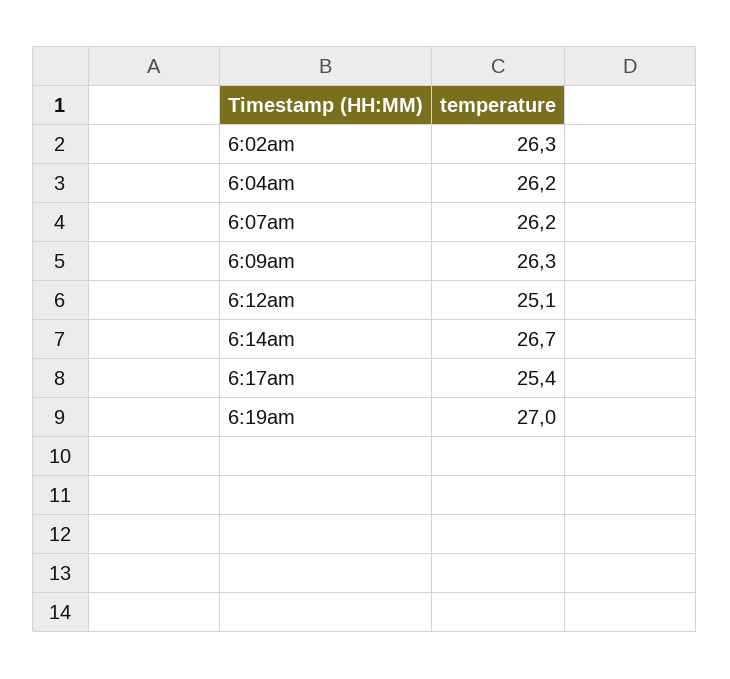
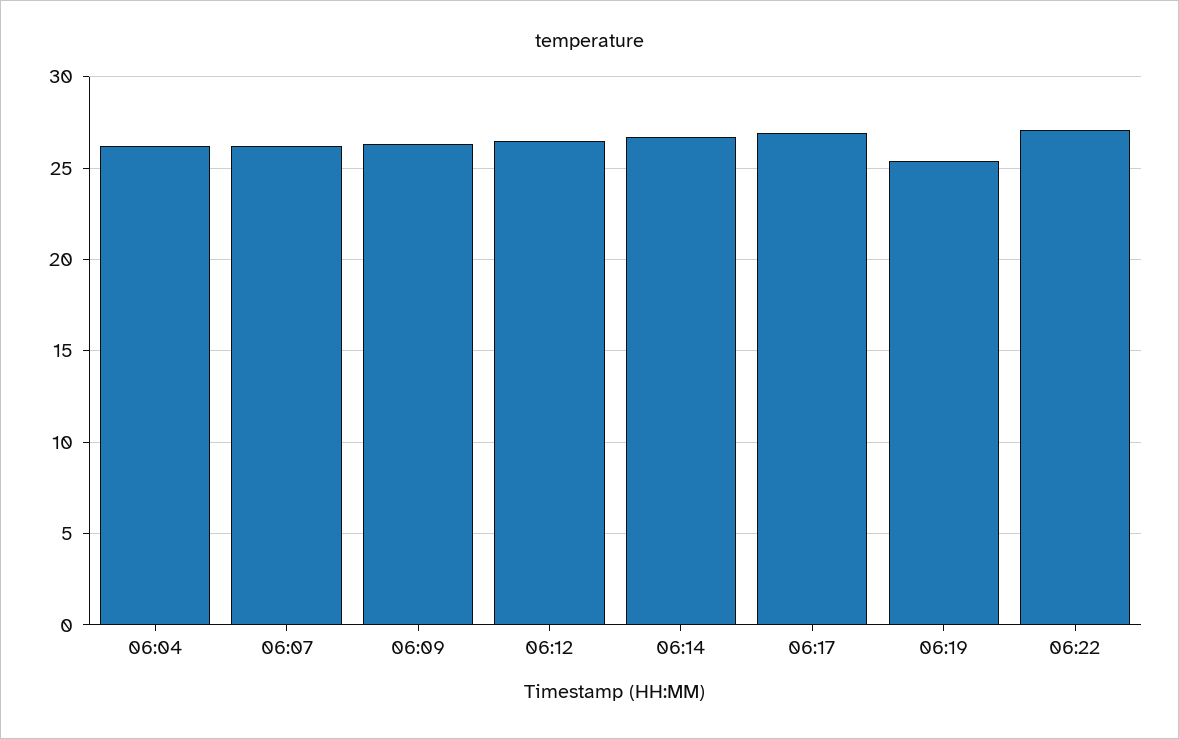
6:02am: 26.3 -> none
6:12am: 25.1 -> 26.5
6:17am: 25.4 -> 27
6:19am: 27 -> 25.5
06:22: none -> 27

